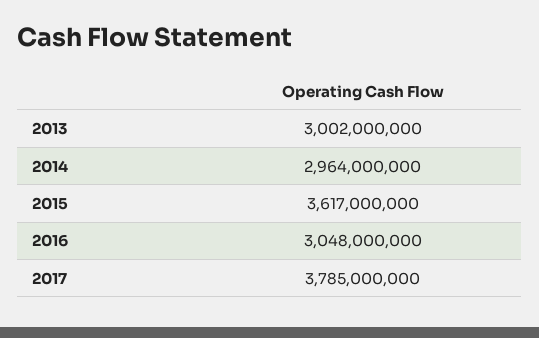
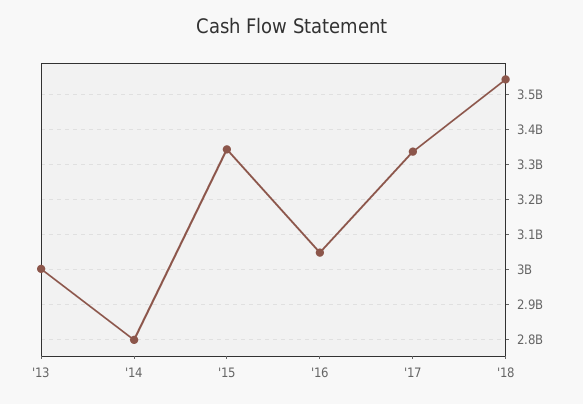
2014: 2964000000 -> 2800000000
2015: 3617000000 -> 3340000000
2017: 3785000000 -> 3340000000
'18: none -> 3540000000

